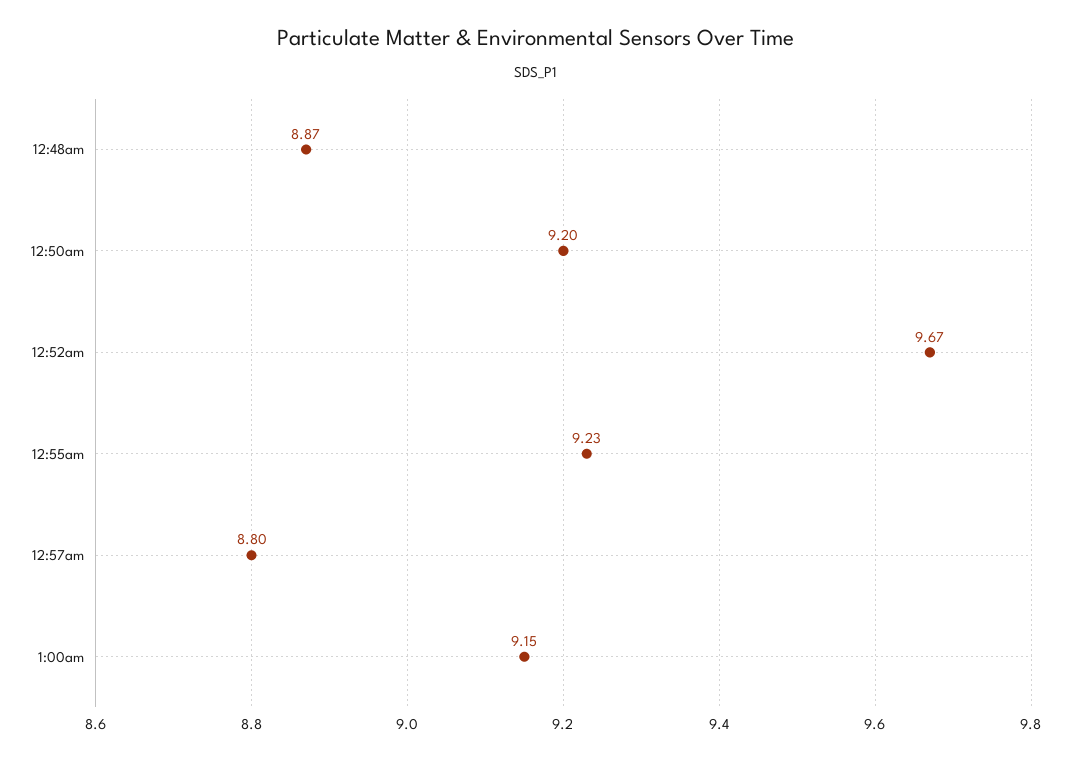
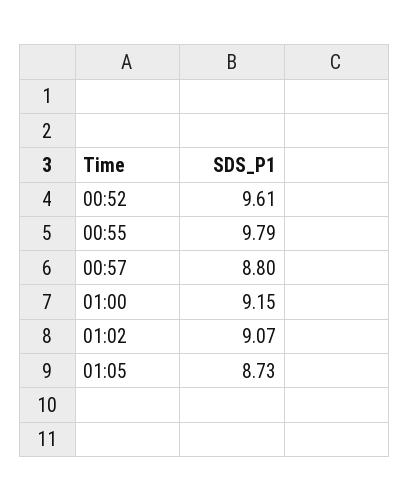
12:48am: 8.87 -> none
12:50am: 9.2 -> none
12:52am: 9.67 -> 9.61
12:55am: 9.23 -> 9.79
01:02: none -> 9.07
01:05: none -> 8.73

